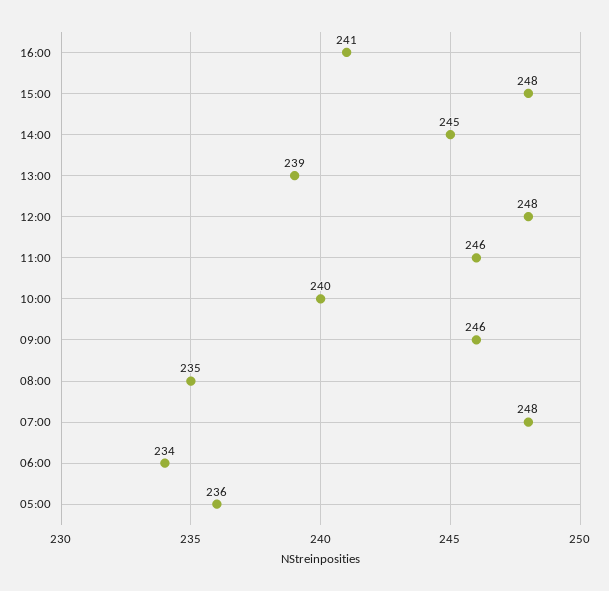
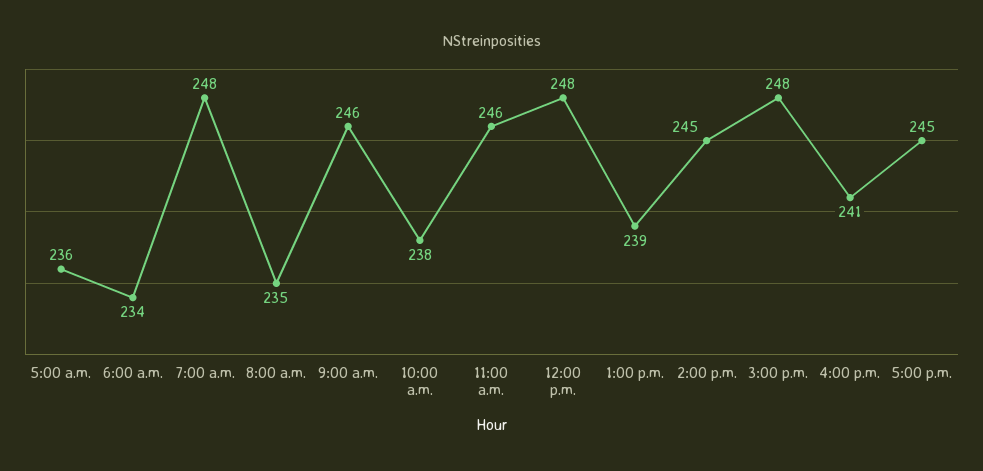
10:00: 240 -> 238
5:00 p.m.: none -> 245

